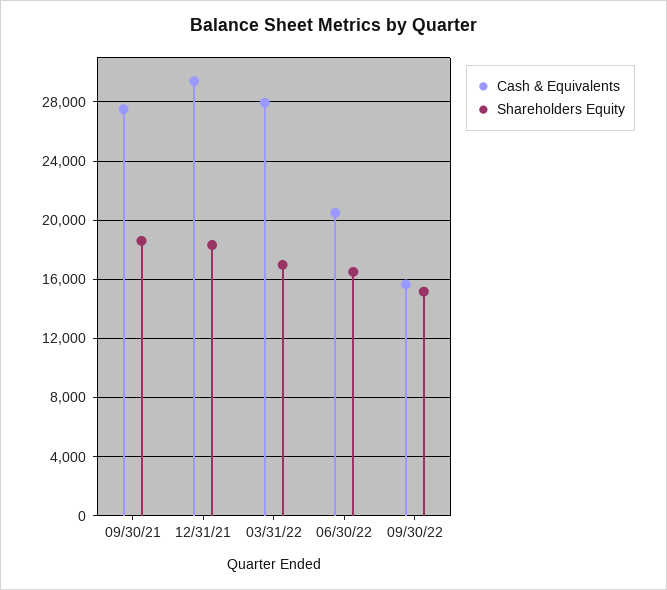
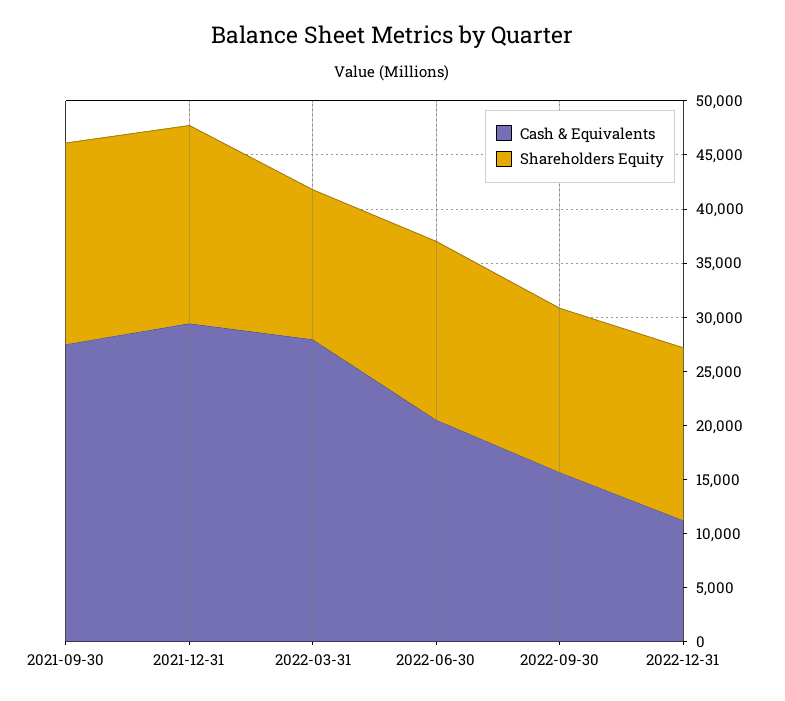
Shareholders Equity, 03/31/22: 17000 -> 14000
Cash & Equivalents, 2022-12-31: none -> 11000
Shareholders Equity, 2022-12-31: none -> 16000

